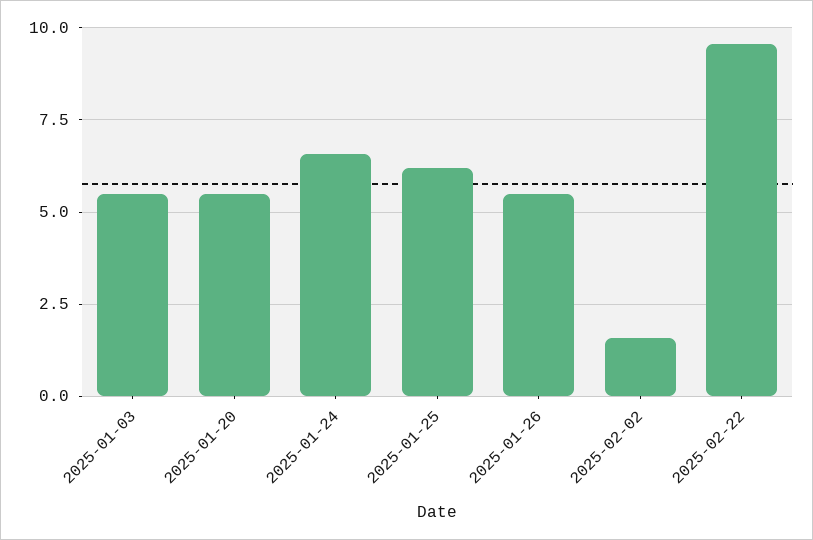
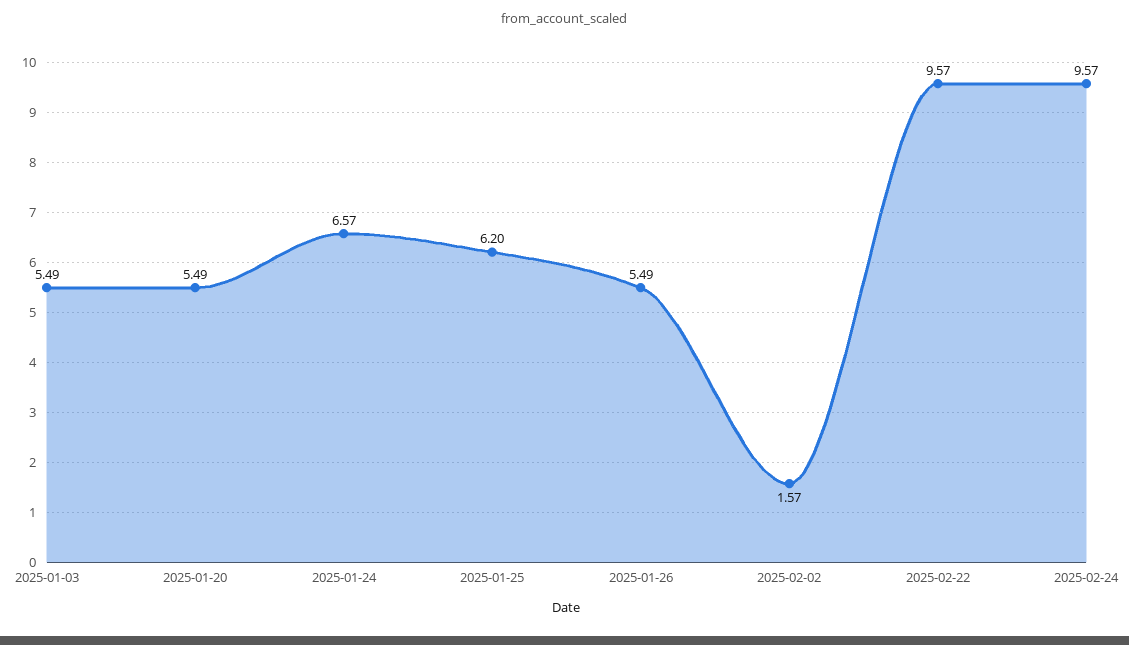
2025-02-24: none -> 9.57

